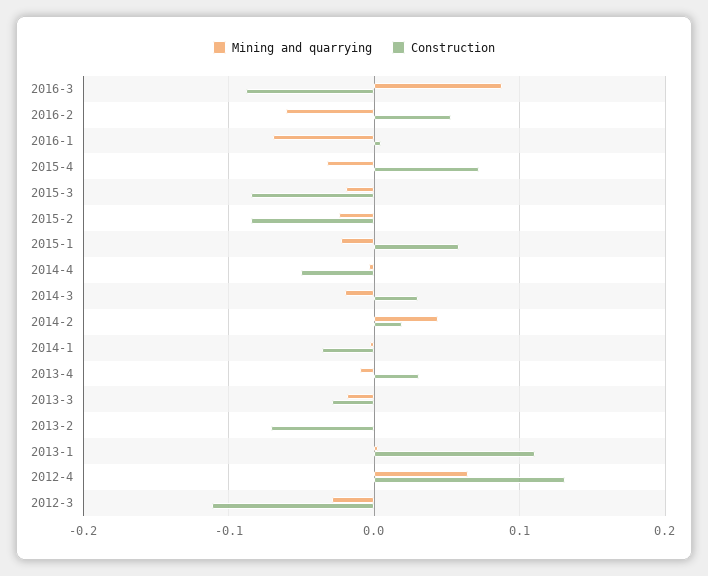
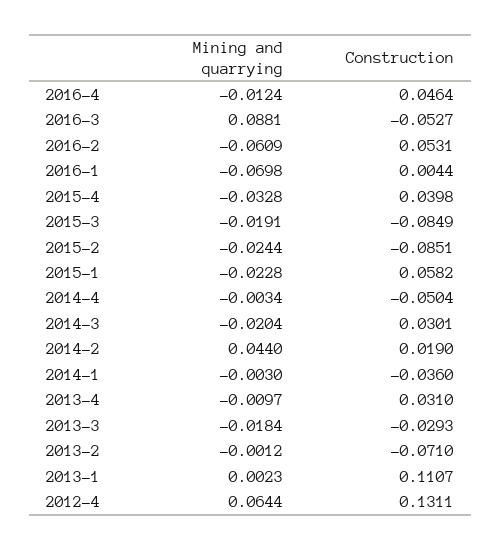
Construction, 2016-3: -0.09 -> -0.0527
Construction, 2015-4: 0.07 -> 0.0398
Mining and quarrying, 2012-3: -0.03 -> none
Construction, 2012-3: -0.11 -> none
Mining and quarrying, 2016-4: none -> -0.0124
Construction, 2016-4: none -> 0.0464

